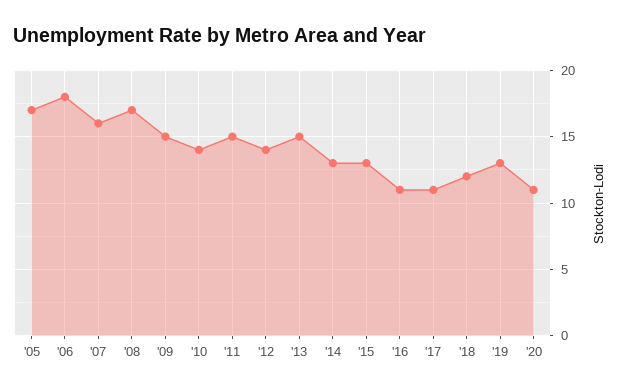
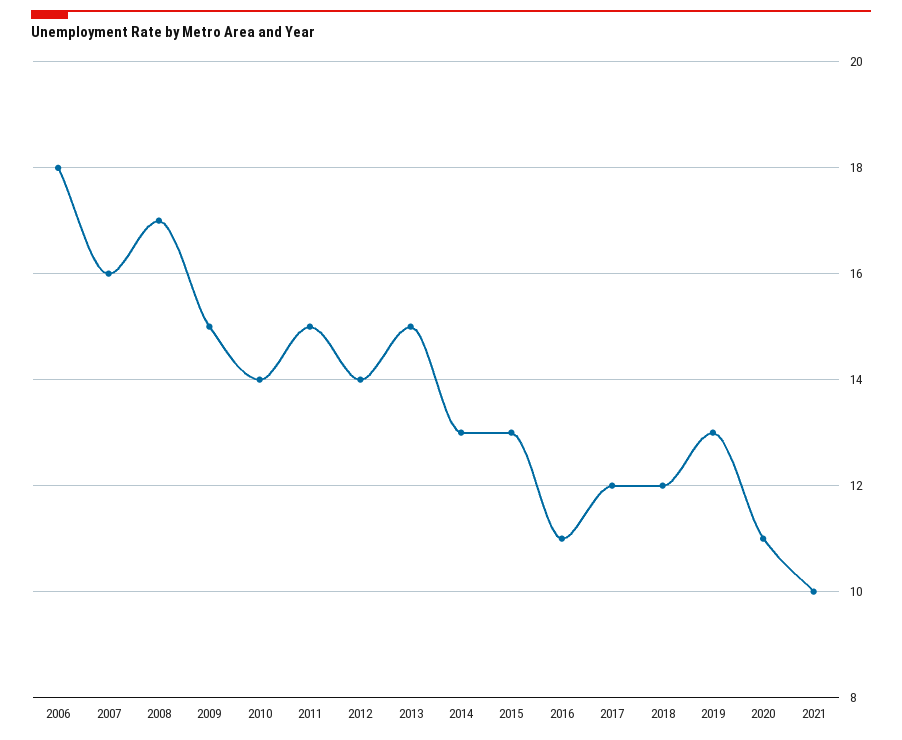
'05: 17 -> none
'17: 11 -> 12
2021: none -> 10

